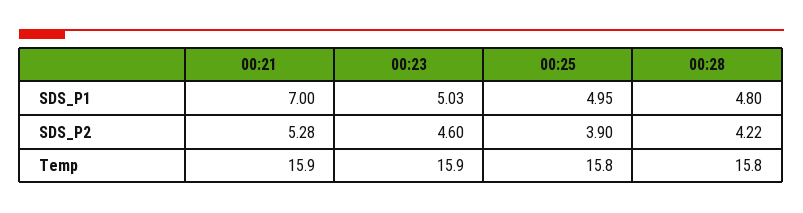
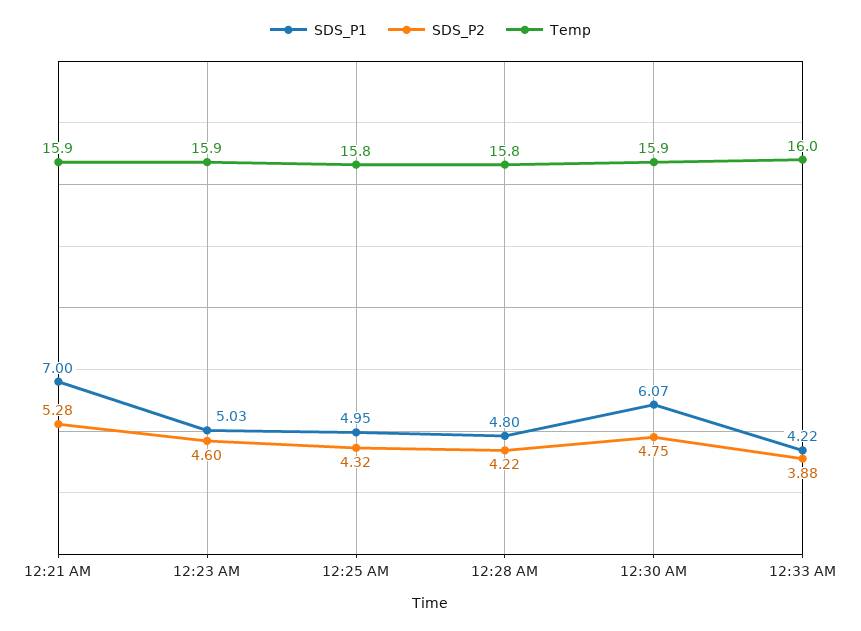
SDS_P2, 00:25: 3.9 -> 4.32
SDS_P1, 12:30 AM: none -> 6.07
SDS_P2, 12:30 AM: none -> 4.75
Temp, 12:30 AM: none -> 15.9
SDS_P1, 12:33 AM: none -> 4.22
SDS_P2, 12:33 AM: none -> 3.88
Temp, 12:33 AM: none -> 16

